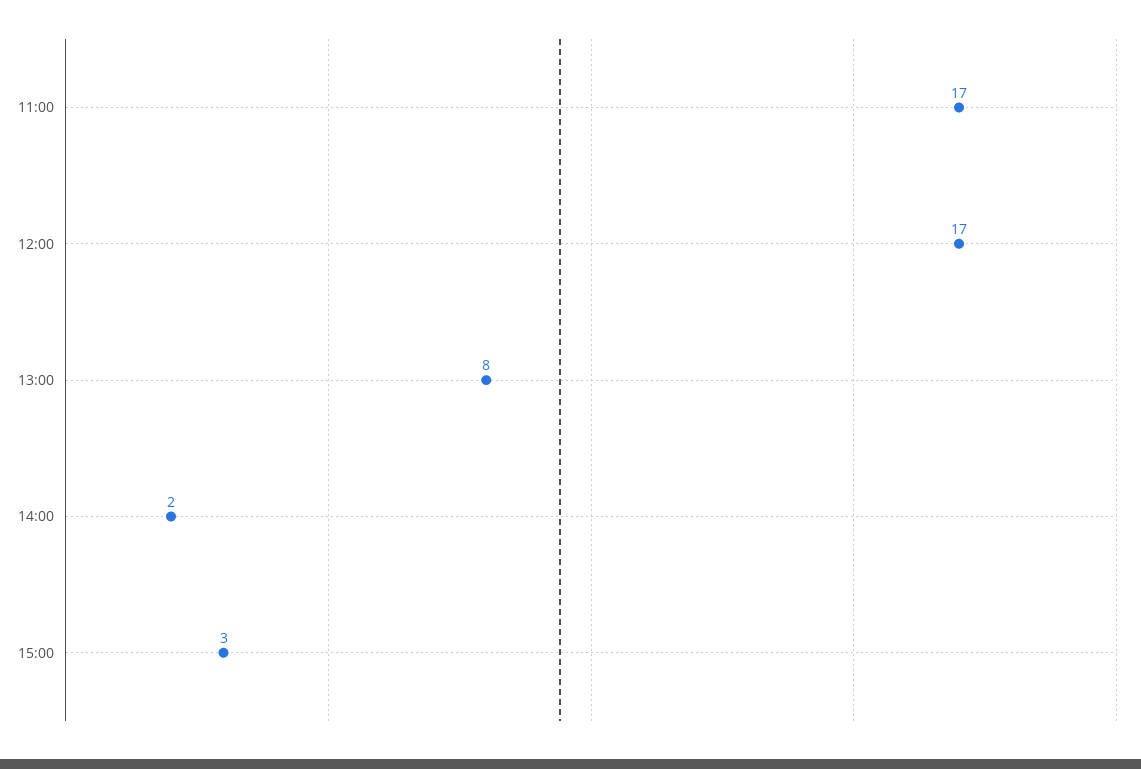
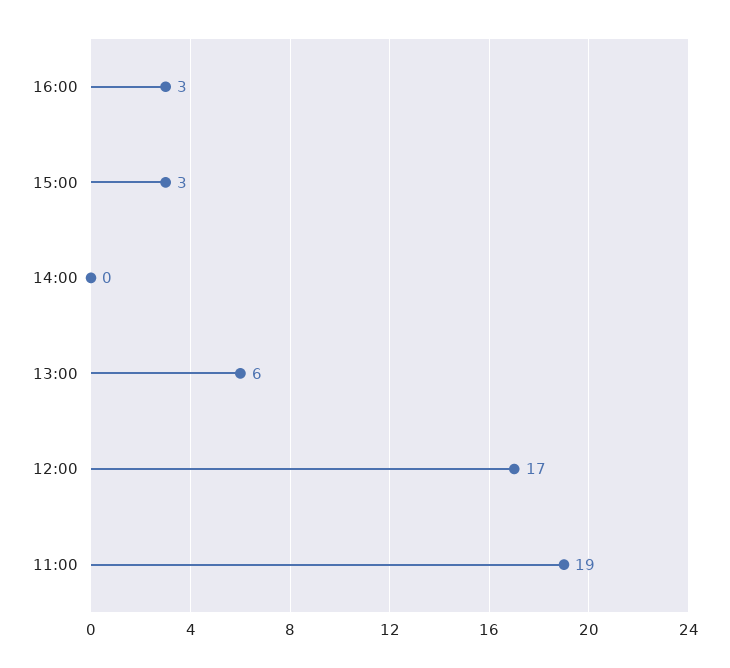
11:00: 17 -> 19
13:00: 8 -> 6
14:00: 2 -> 0
16:00: none -> 3

